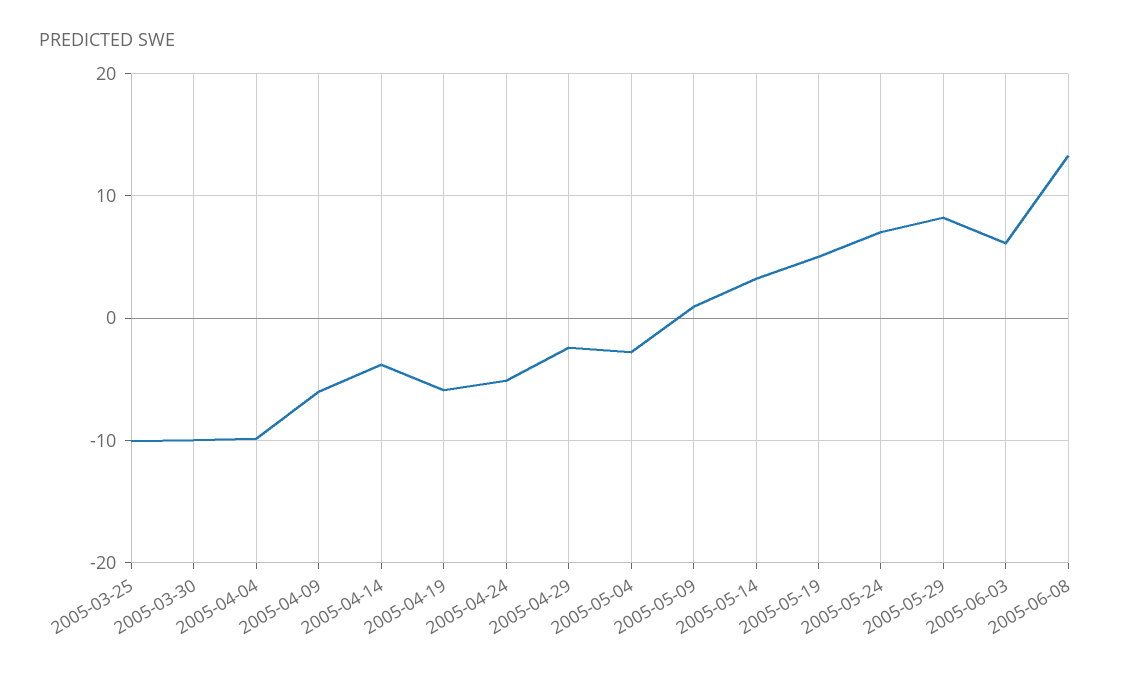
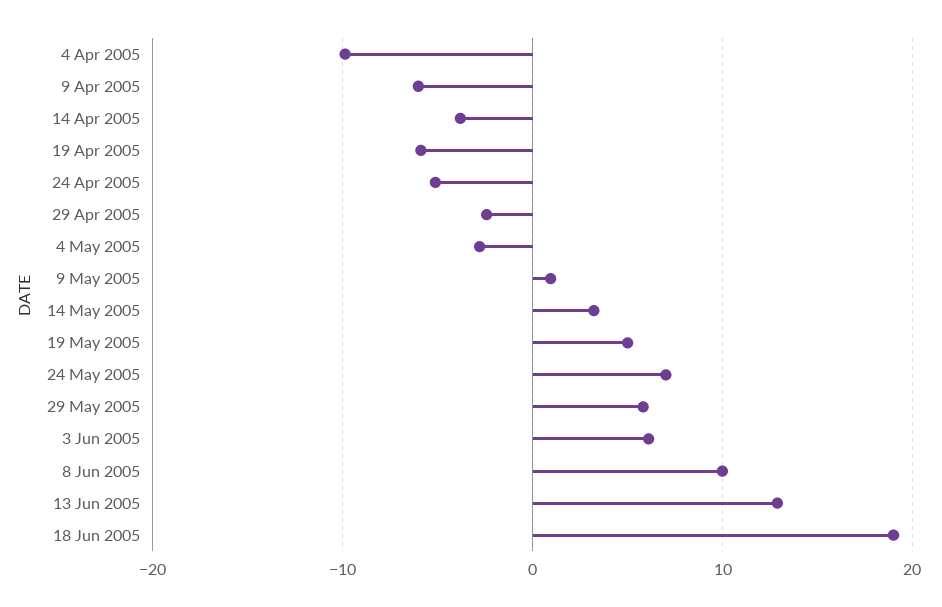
2005-03-25: -10 -> none
2005-03-30: -10 -> none
2005-05-29: 8 -> 6
2005-06-08: 13 -> 10
13 Jun 2005: none -> 13
18 Jun 2005: none -> 19

